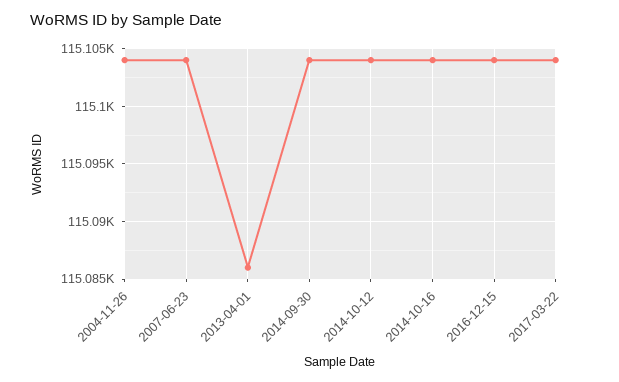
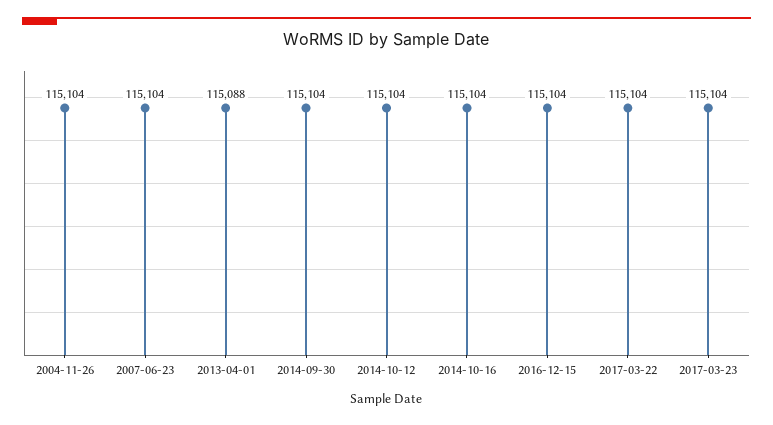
2013-04-01: 115086 -> 115088
2017-03-23: none -> 115104

